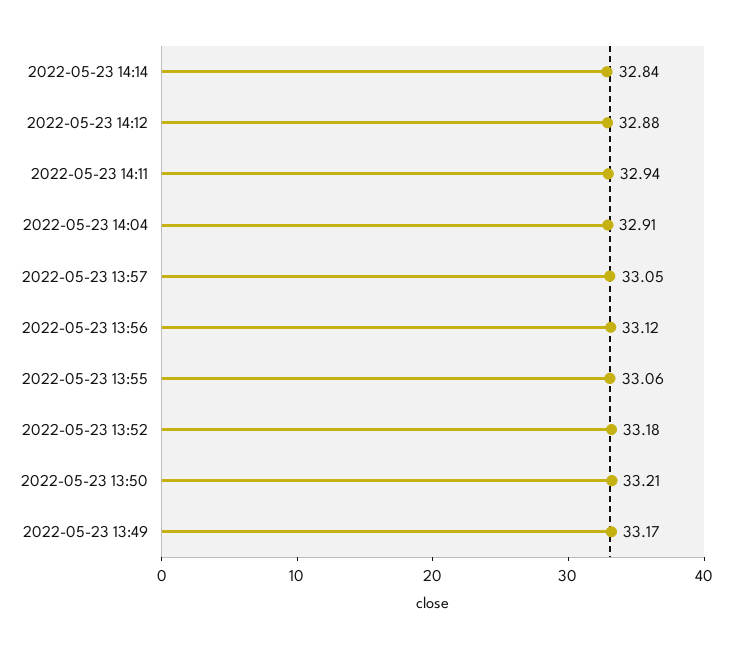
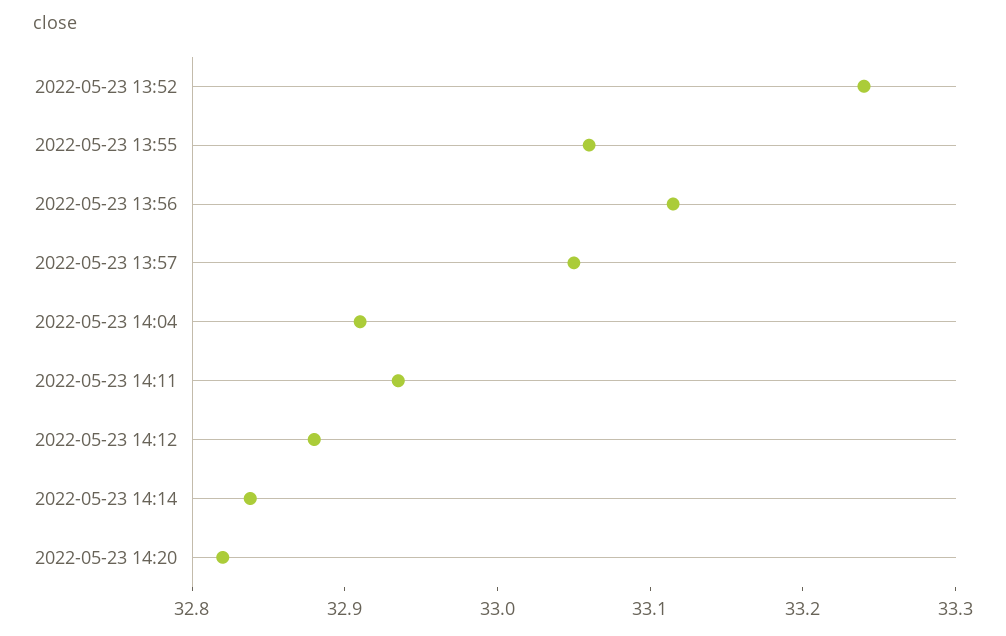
2022-05-23 13:52: 33.18 -> 33.24
2022-05-23 13:50: 33.21 -> none
2022-05-23 13:49: 33.17 -> none
2022-05-23 14:20: none -> 32.82

